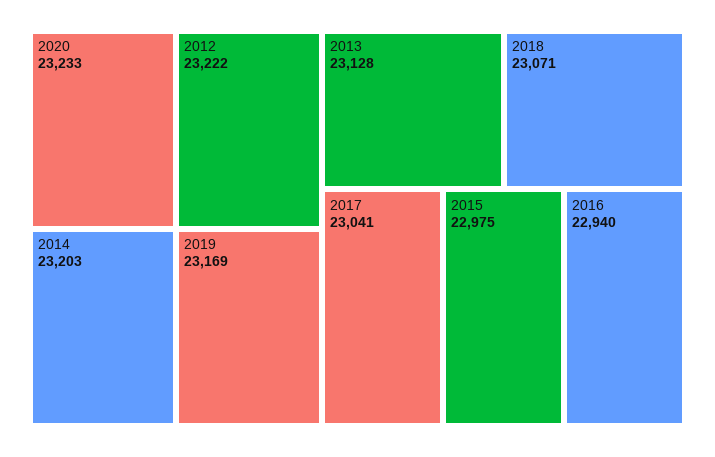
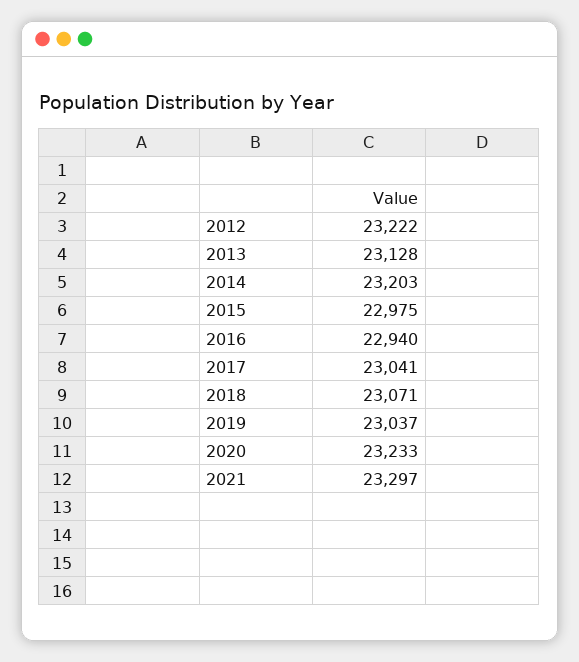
2019: 23169 -> 23037
2021: none -> 23297

